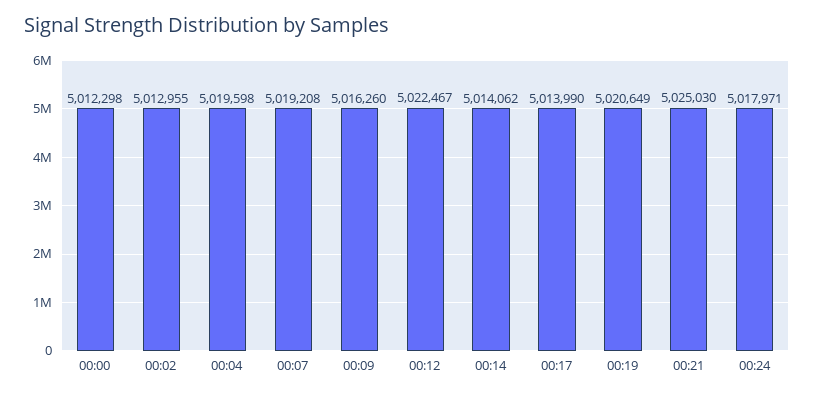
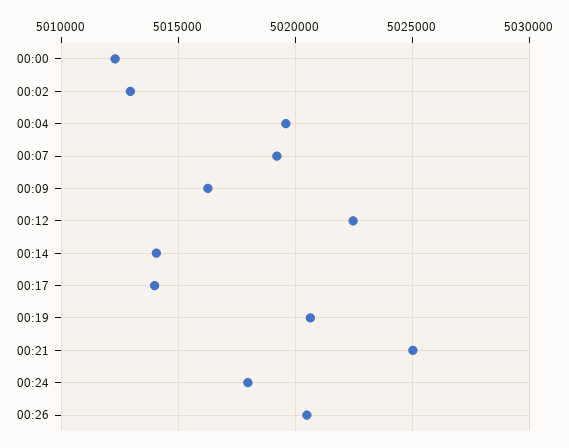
00:26: none -> 5020500

